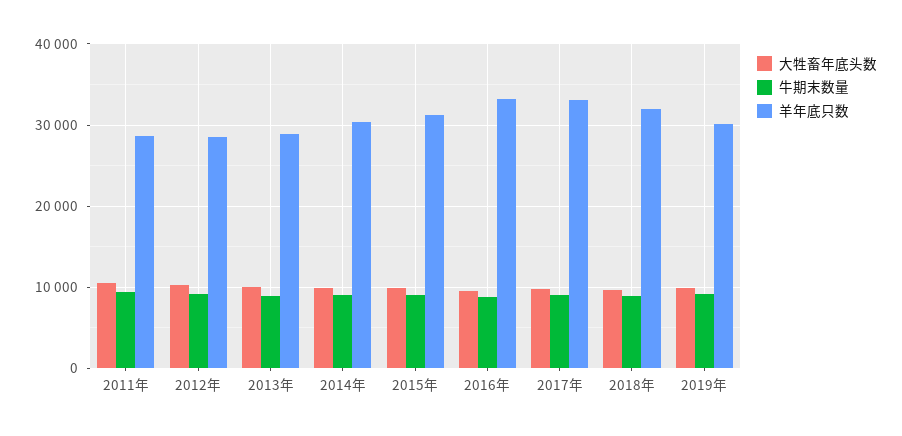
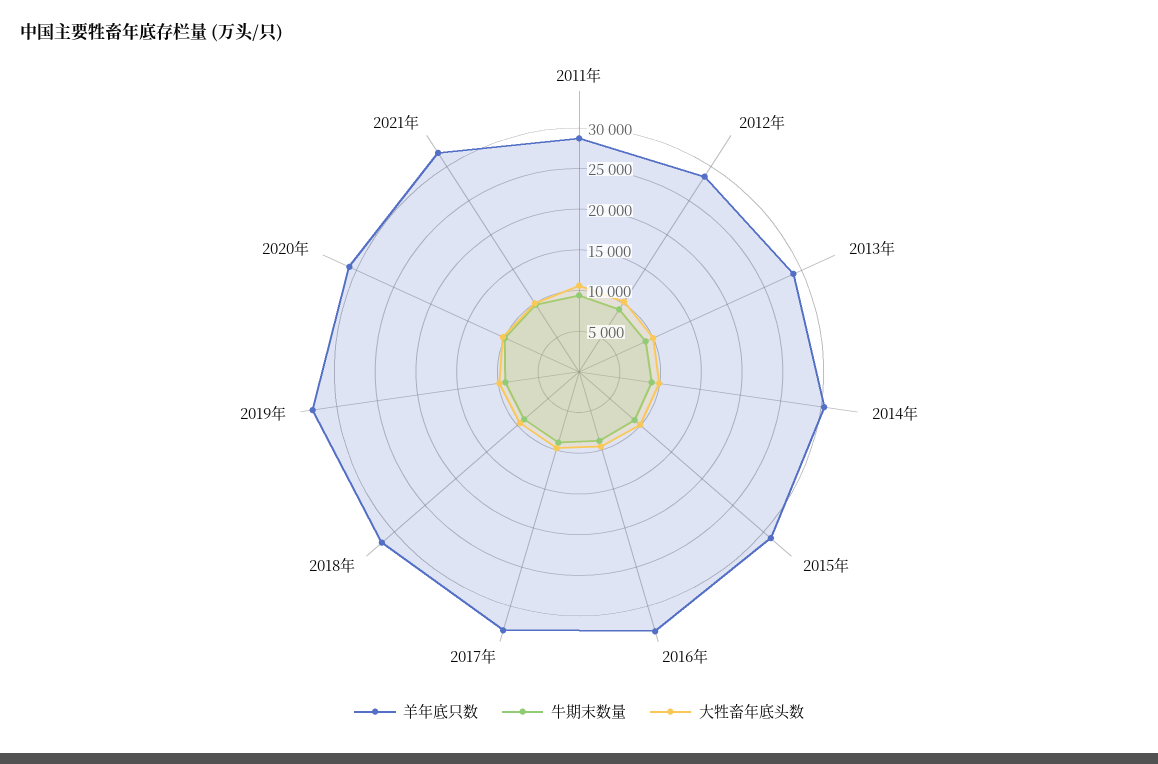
羊年底只数, 2019年: 30000 -> 33000
羊年底只数, 2020年: none -> 31000
牛期末数量, 2020年: none -> 10000
大牲畜年底头数, 2020年: none -> 10000
羊年底只数, 2021年: none -> 32000
牛期末数量, 2021年: none -> 10000
大牲畜年底头数, 2021年: none -> 10000

